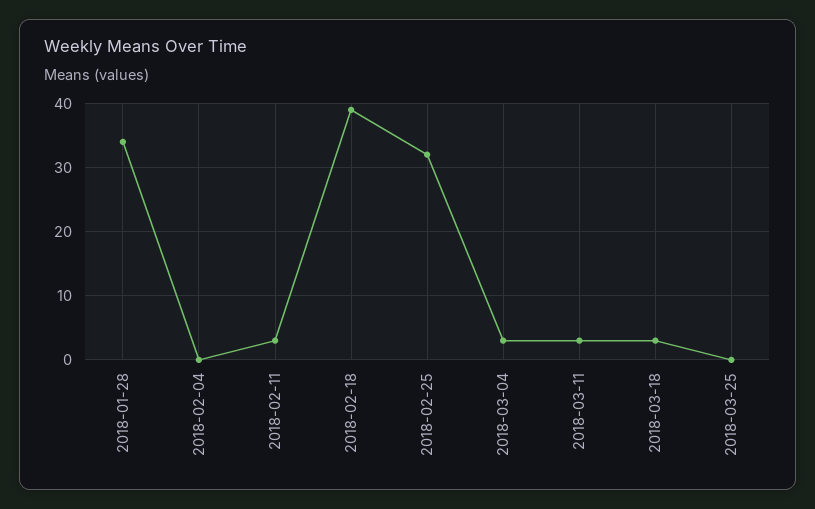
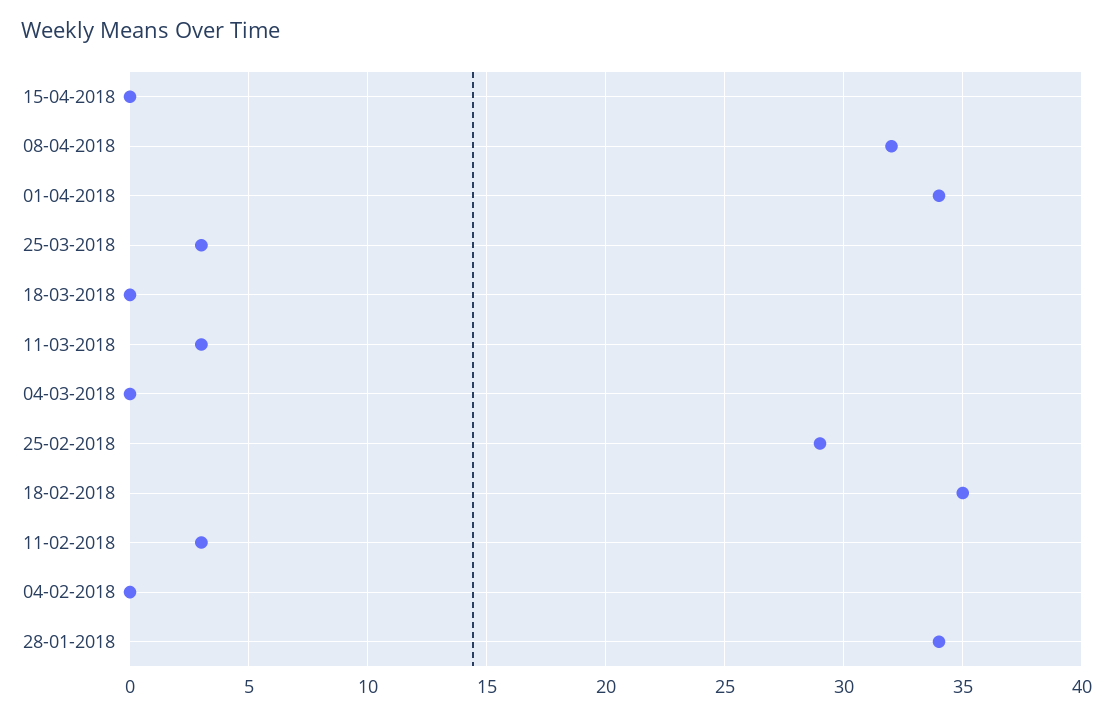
2018-02-18: 39 -> 35
2018-02-25: 32 -> 29
2018-03-04: 3 -> 0
2018-03-18: 3 -> 0
2018-03-25: 0 -> 3
15-04-2018: none -> 0
08-04-2018: none -> 32
01-04-2018: none -> 34

